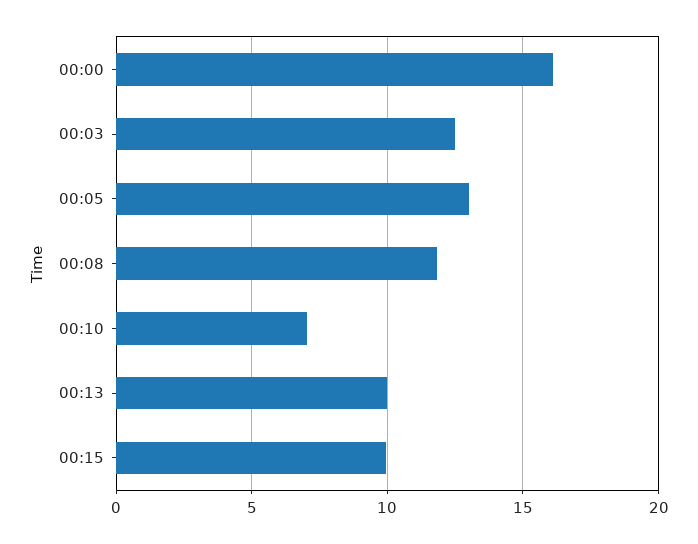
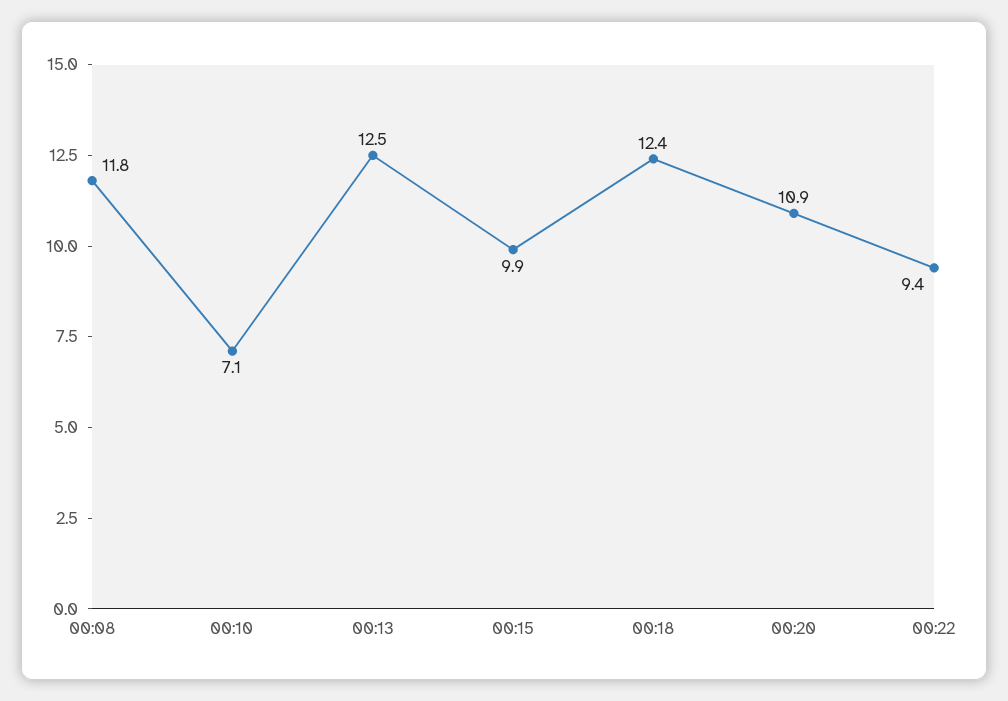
00:00: 16 -> none
00:03: 12.5 -> none
00:05: 13 -> none
00:13: 10 -> 12.5
00:18: none -> 12.4
00:20: none -> 10.9
00:22: none -> 9.4

